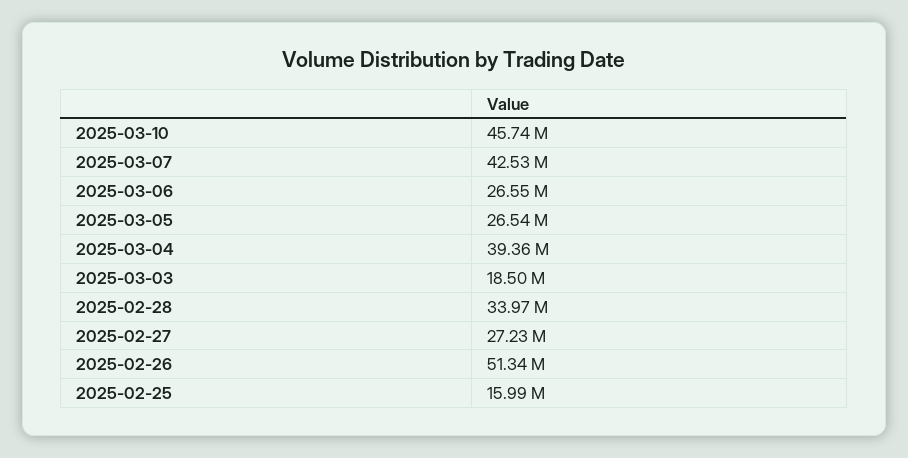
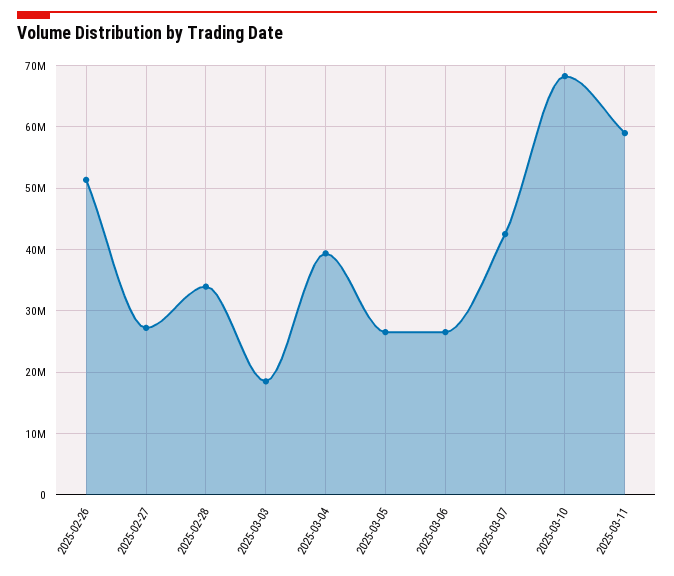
2025-03-10: 45740000 -> 68000000
2025-02-25: 15990000 -> none
2025-03-11: none -> 59000000

